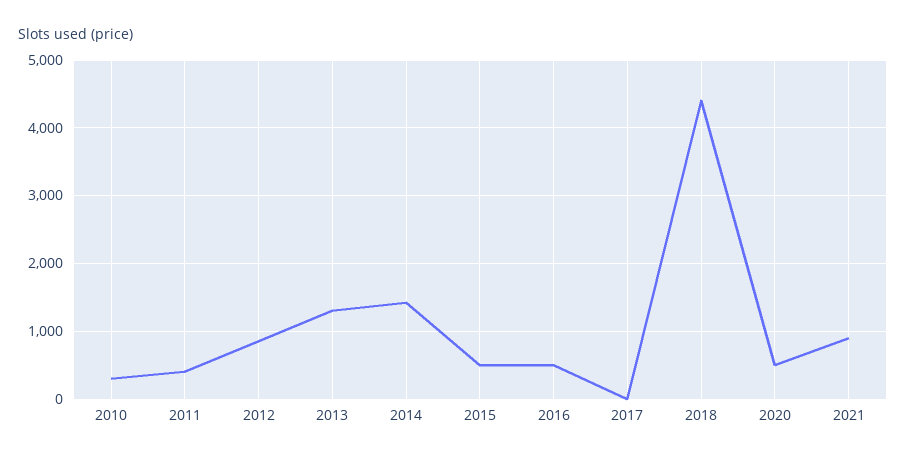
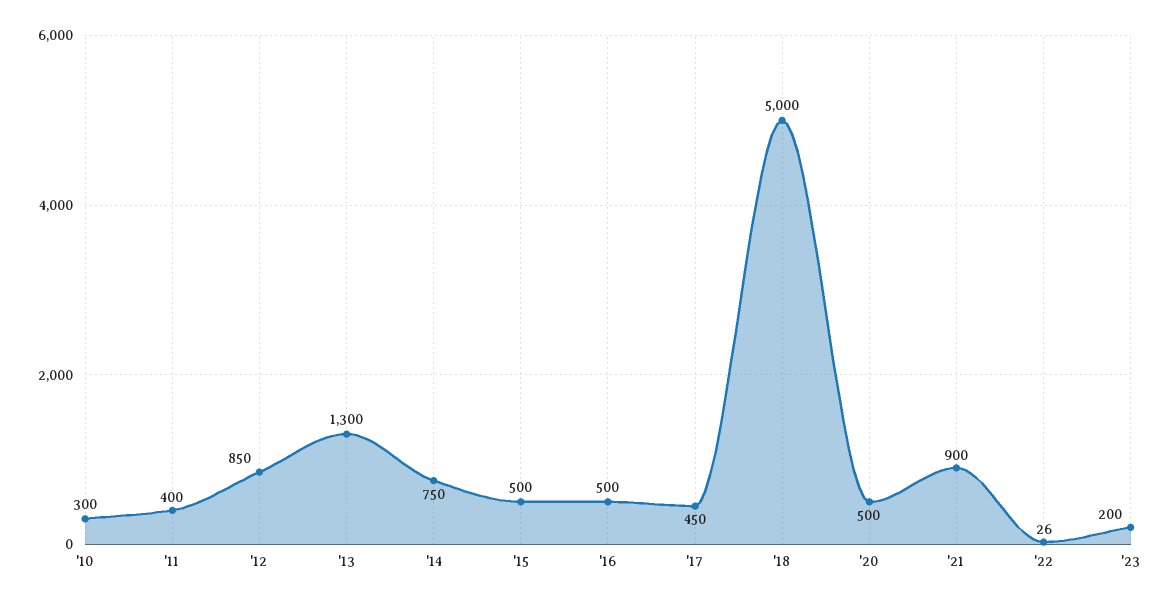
2014: 1400 -> 750
2017: 0 -> 450
2018: 4400 -> 5000
'22: none -> 26
'23: none -> 200

